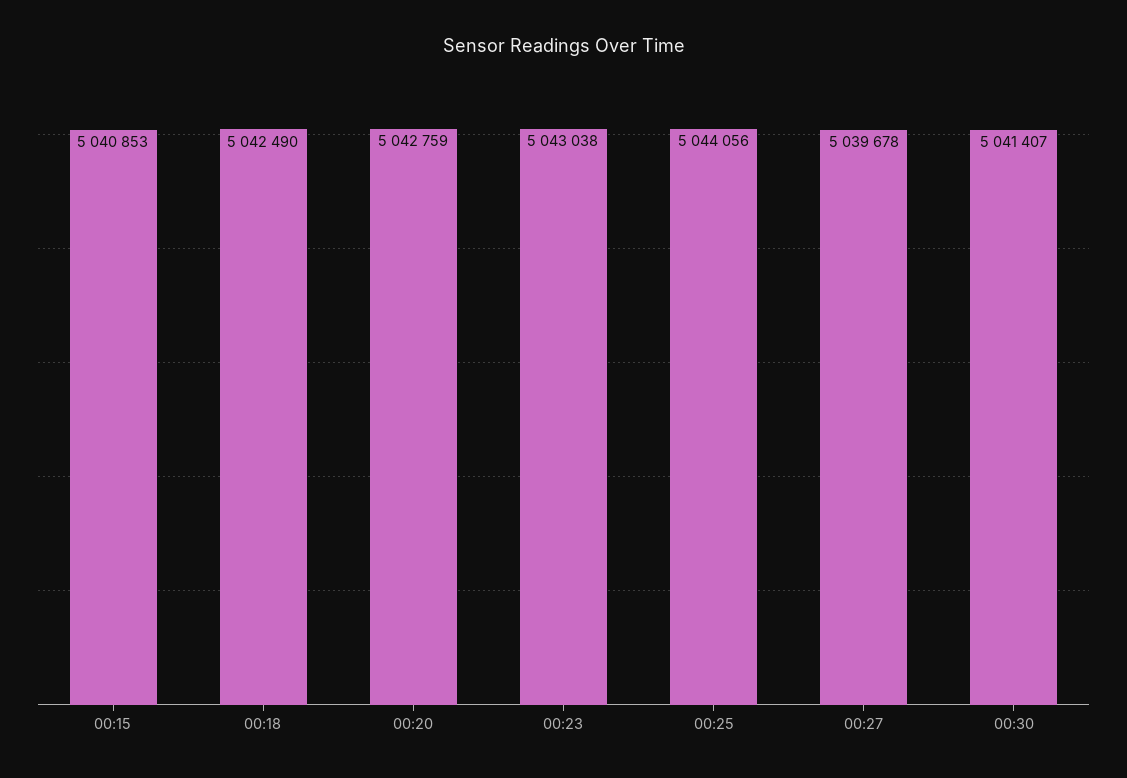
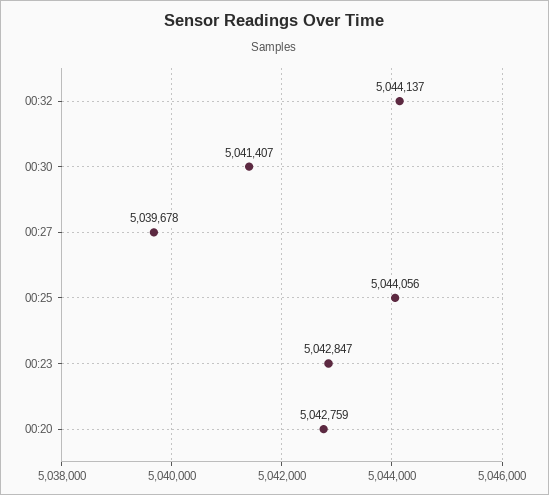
00:15: 5040853 -> none
00:18: 5042490 -> none
00:23: 5043038 -> 5042847
00:32: none -> 5044137

